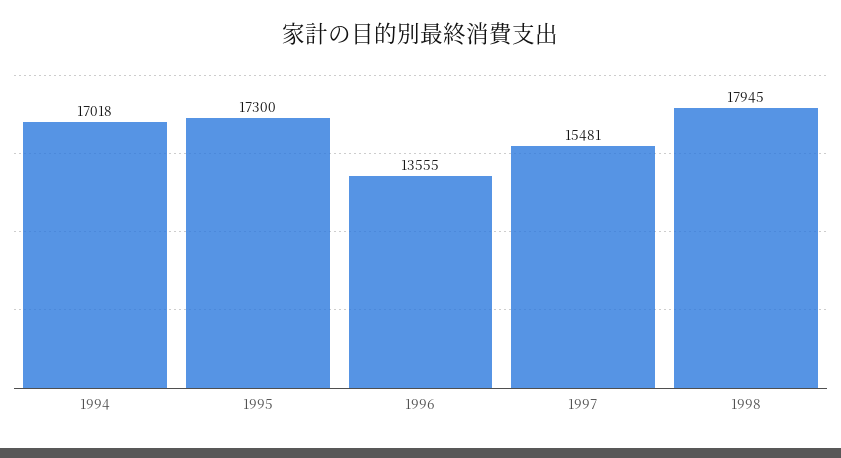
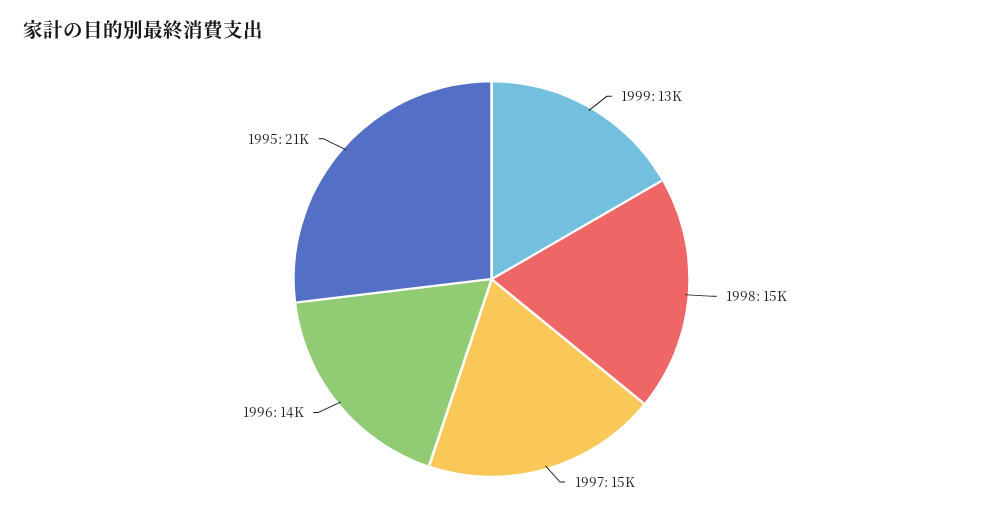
1994: 17018 -> none
1995: 17300 -> 21000
1998: 17945 -> 15000
1999: none -> 13000

